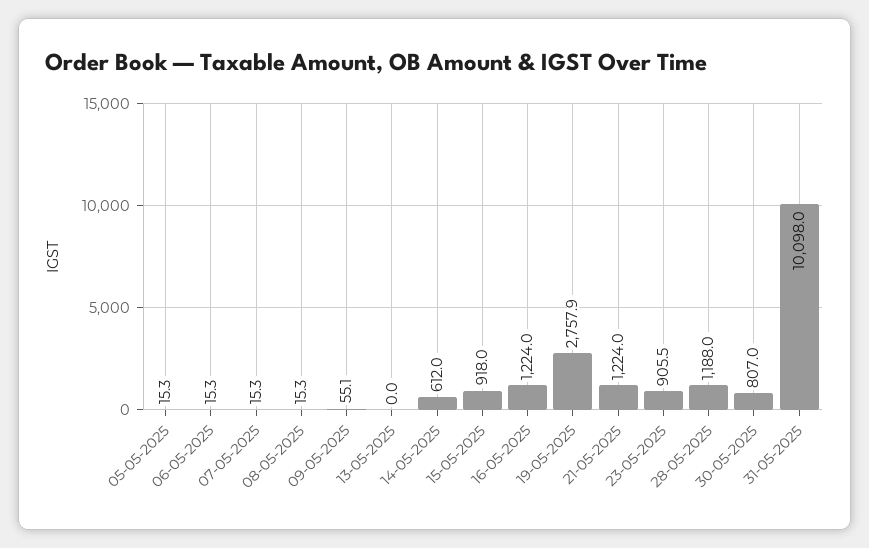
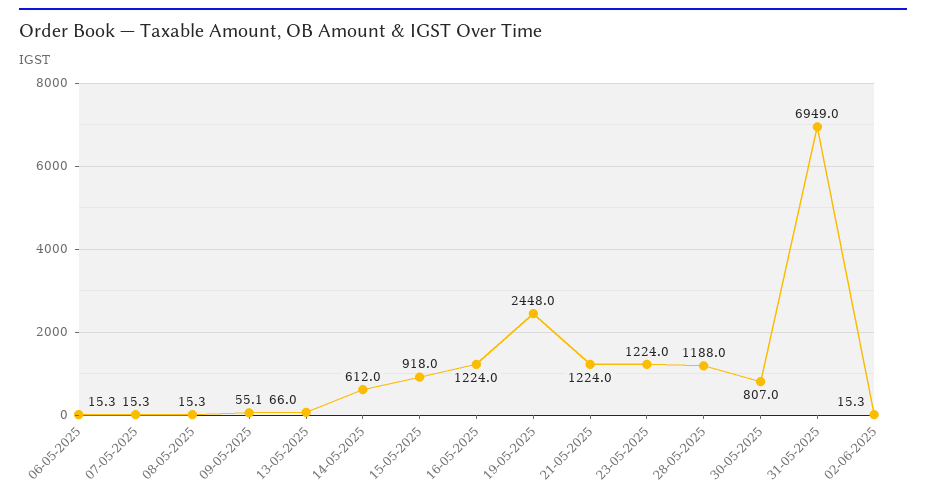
05-05-2025: 15.3 -> none
13-05-2025: 0 -> 66
19-05-2025: 2757.9 -> 2448
23-05-2025: 905.5 -> 1224
31-05-2025: 10098 -> 6949
02-06-2025: none -> 15.3

